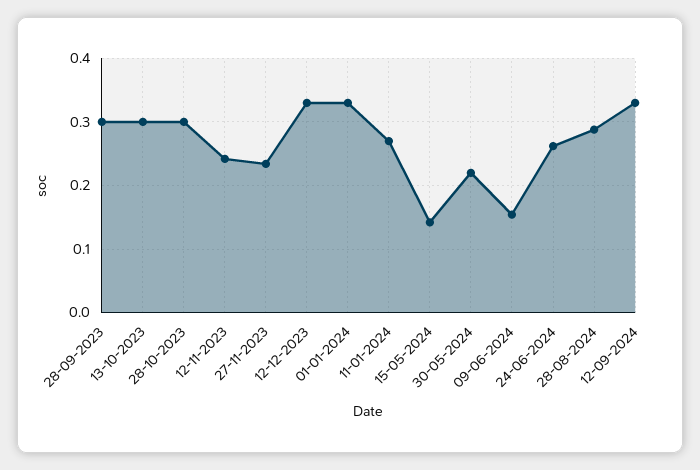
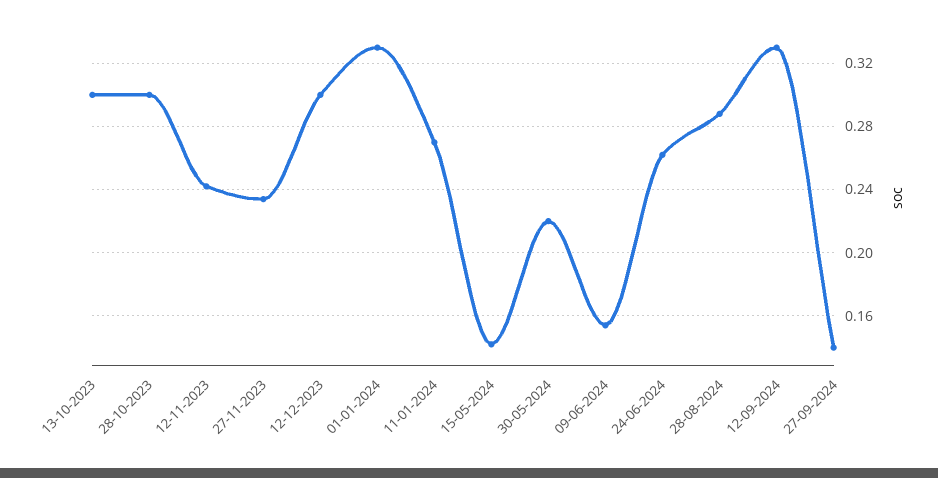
28-09-2023: 0.3 -> none
12-12-2023: 0.33 -> 0.3
27-09-2024: none -> 0.14

